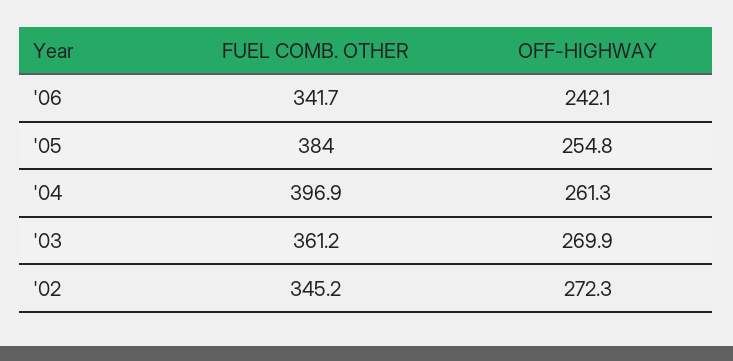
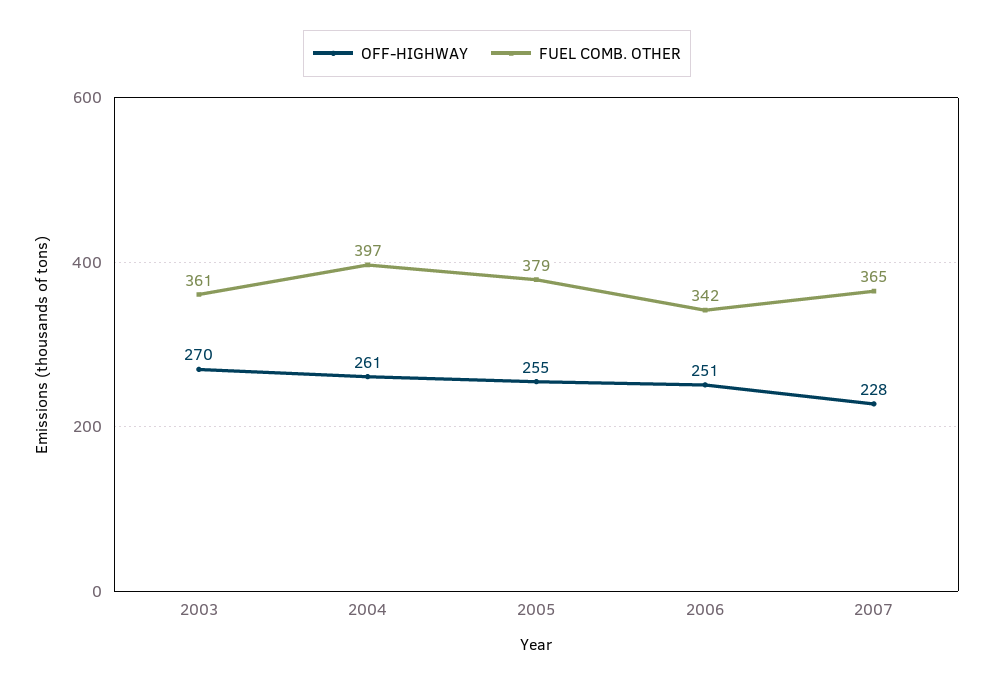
OFF-HIGHWAY, '06: 242.1 -> 251
FUEL COMB. OTHER, '05: 384 -> 379
FUEL COMB. OTHER, '02: 345.2 -> none
OFF-HIGHWAY, '02: 272.3 -> none
OFF-HIGHWAY, 2007: none -> 228
FUEL COMB. OTHER, 2007: none -> 365

